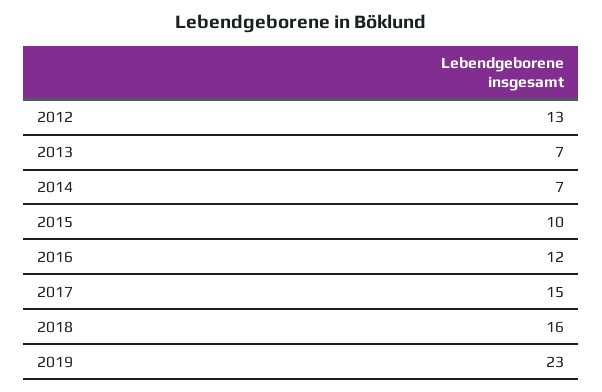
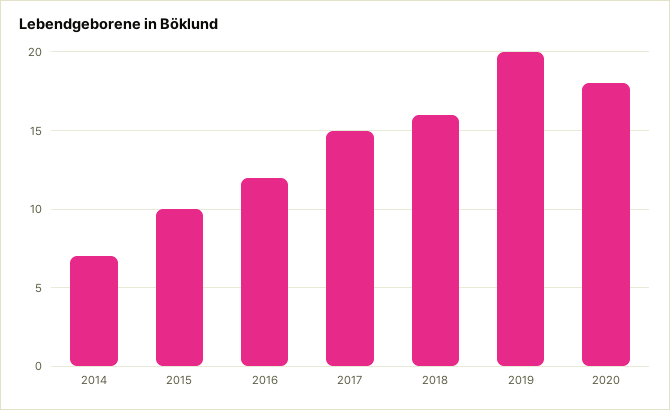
2012: 13 -> none
2013: 7 -> none
2019: 23 -> 20
2020: none -> 18

